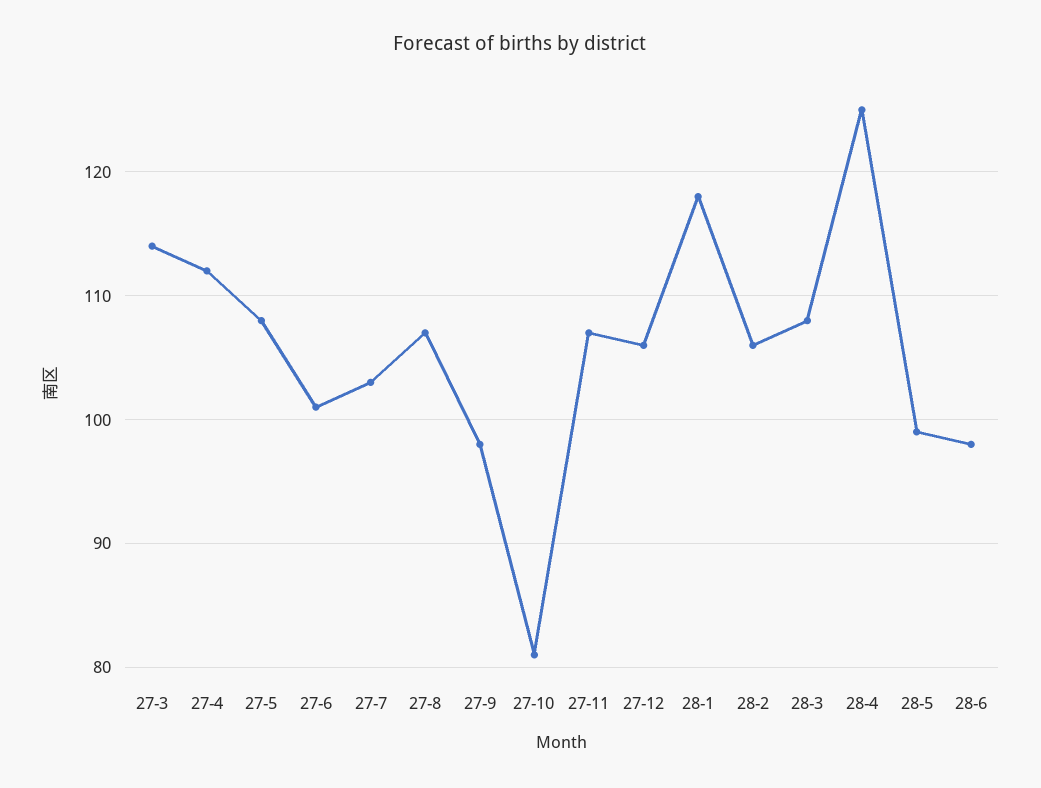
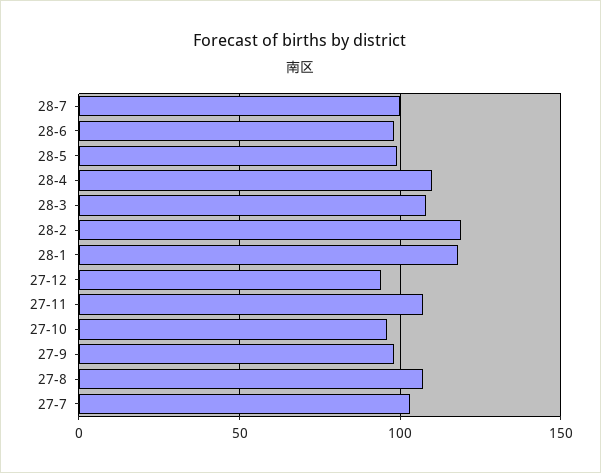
27-3: 114 -> none
27-4: 112 -> none
27-5: 108 -> none
27-6: 101 -> none
27-10: 81 -> 95
27-12: 106 -> 95
28-2: 106 -> 120
28-4: 125 -> 110
28-7: none -> 100

